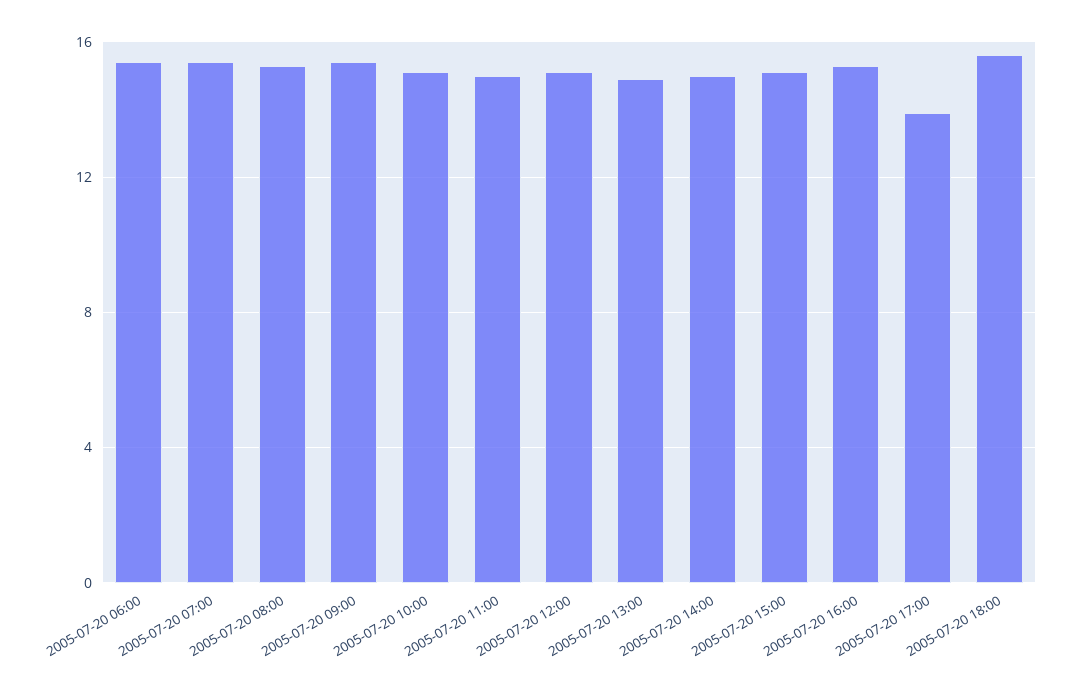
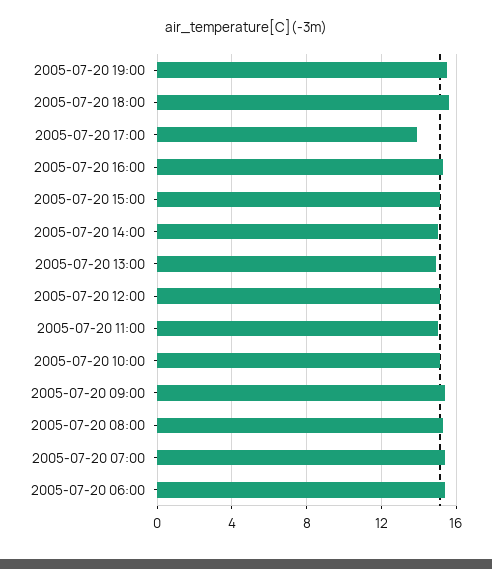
2005-07-20 19:00: none -> 15.5

